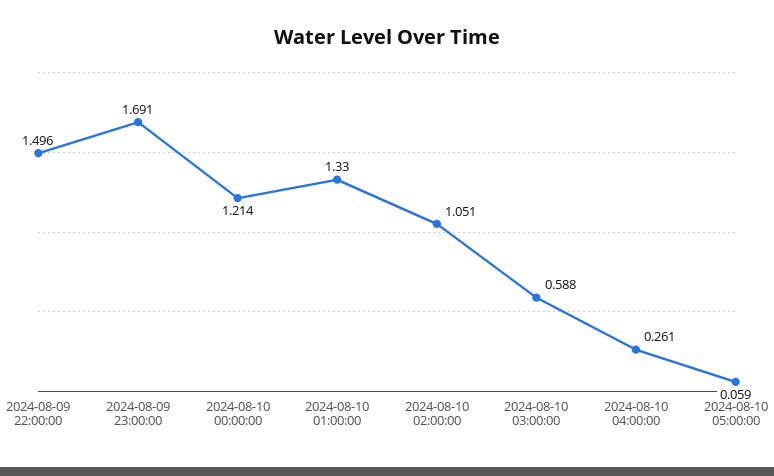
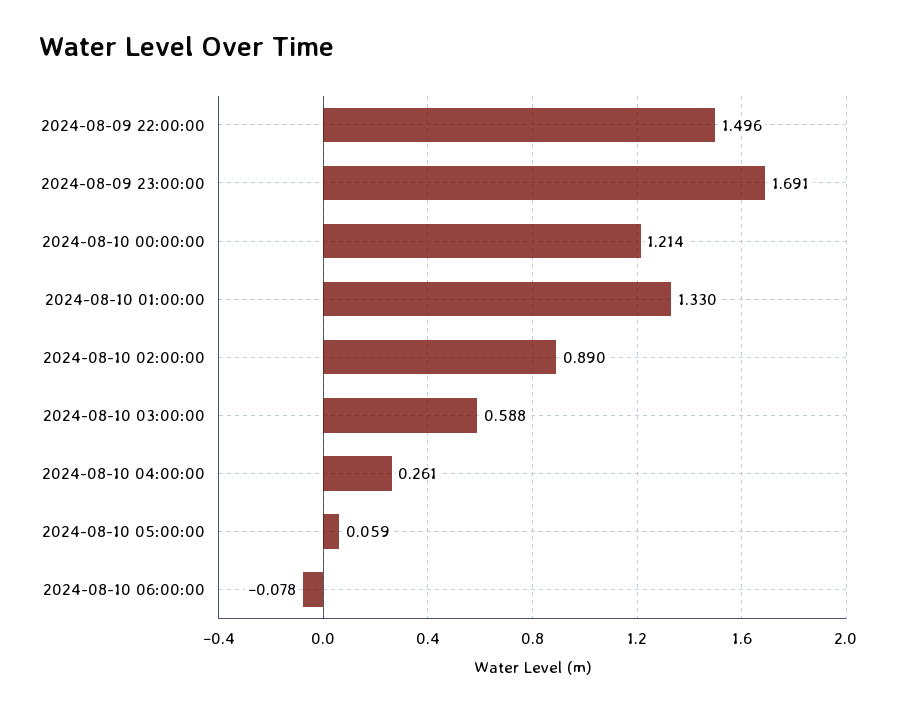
2024-08-10 02:00:00: 1.051 -> 0.89
2024-08-10 06:00:00: none -> -0.078

